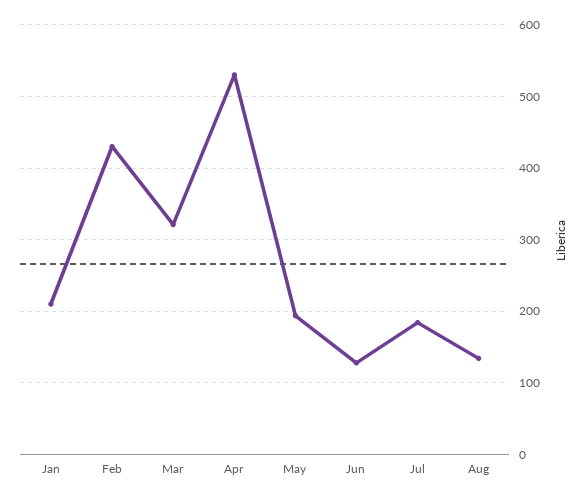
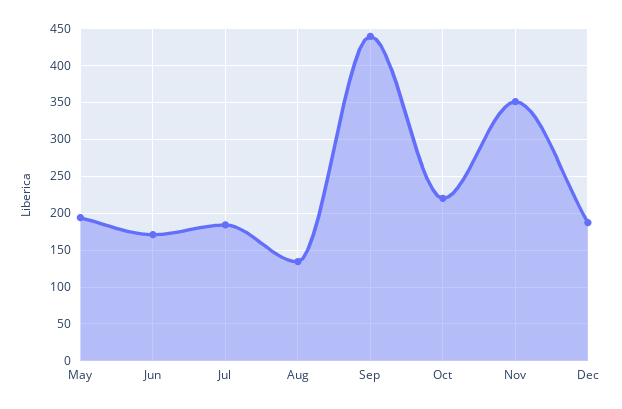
Jan: 210 -> none
Feb: 430 -> none
Mar: 320 -> none
Apr: 530 -> none
Jun: 130 -> 170
Sep: none -> 440
Oct: none -> 220
Nov: none -> 350
Dec: none -> 190

